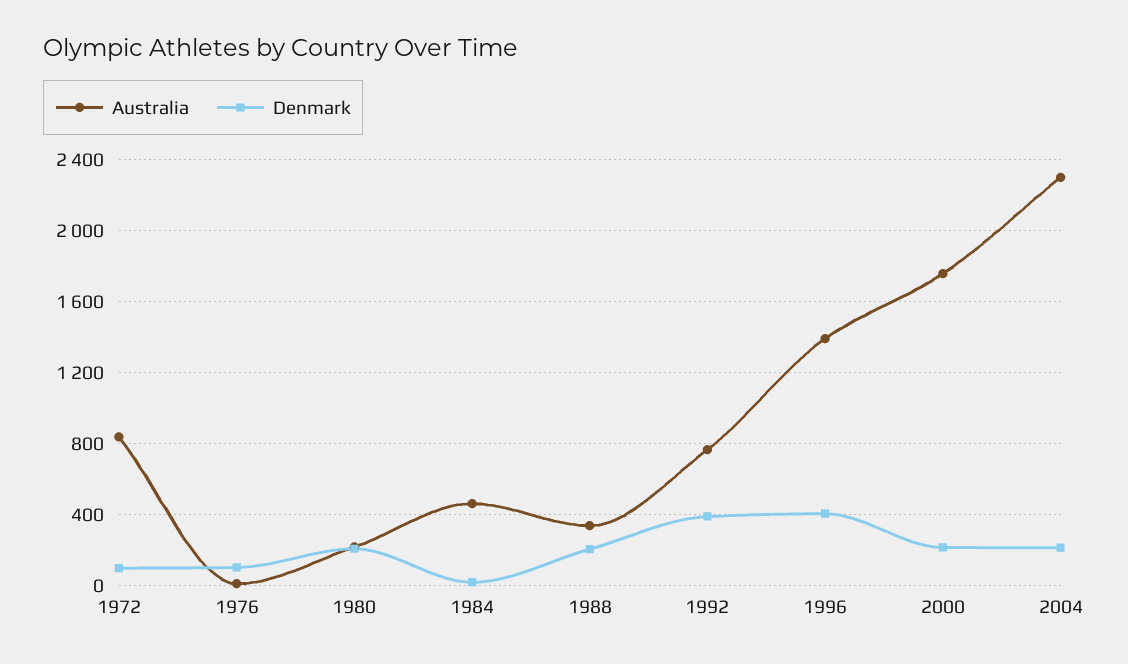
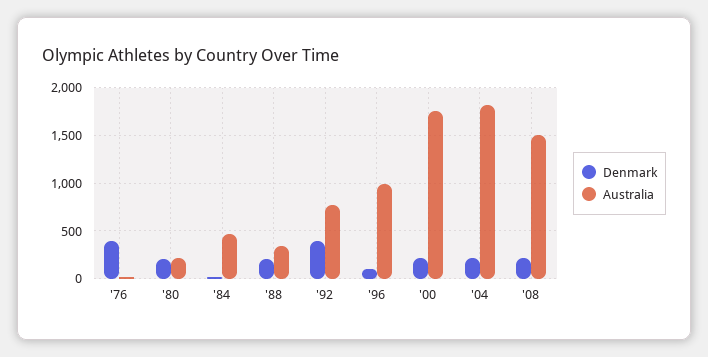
Australia, 1972: 850 -> none
Denmark, 1972: 100 -> none
Denmark, 1976: 100 -> 400
Australia, 1996: 1400 -> 1000
Denmark, 1996: 400 -> 100
Australia, 2004: 2300 -> 1800
Denmark, '08: none -> 200
Australia, '08: none -> 1500

